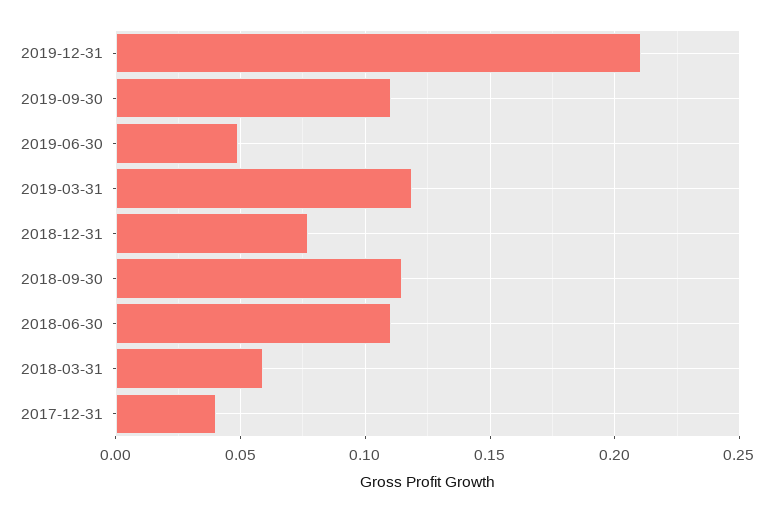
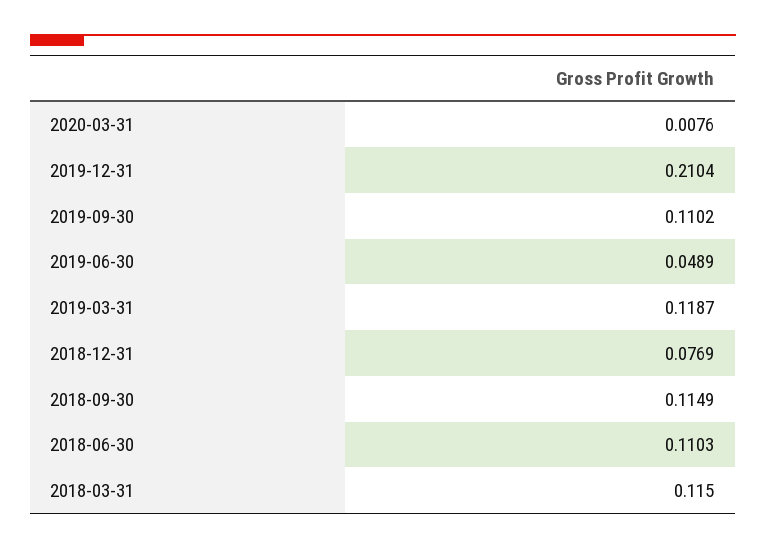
2018-03-31: 0.06 -> 0.115
2017-12-31: 0.04 -> none
2020-03-31: none -> 0.0076

